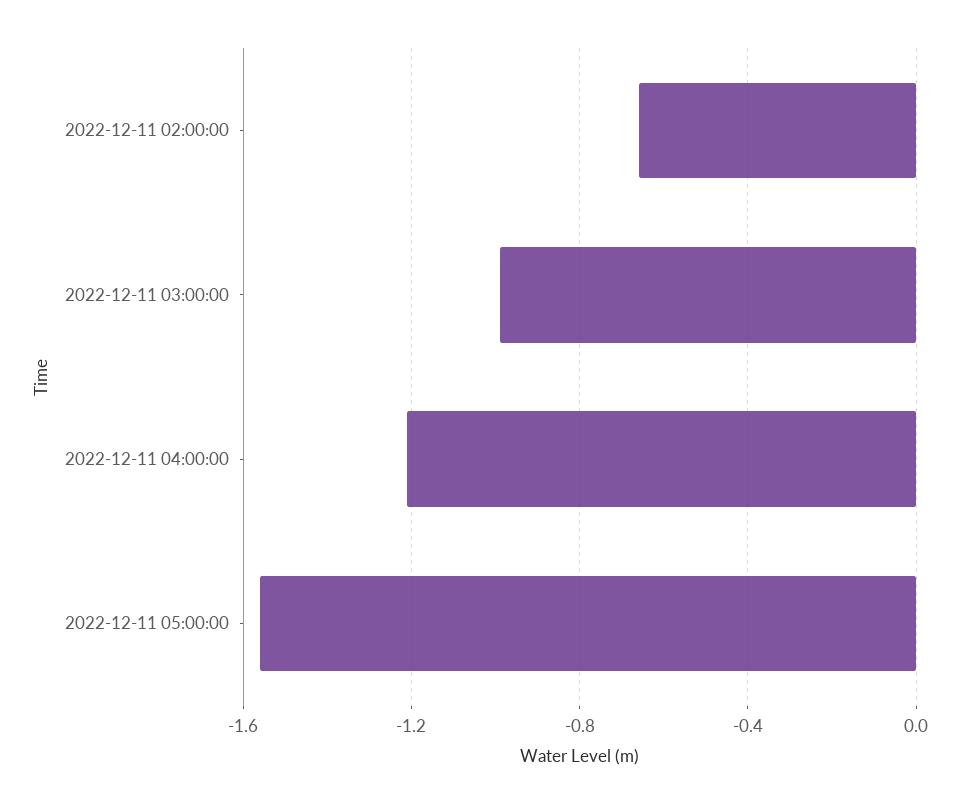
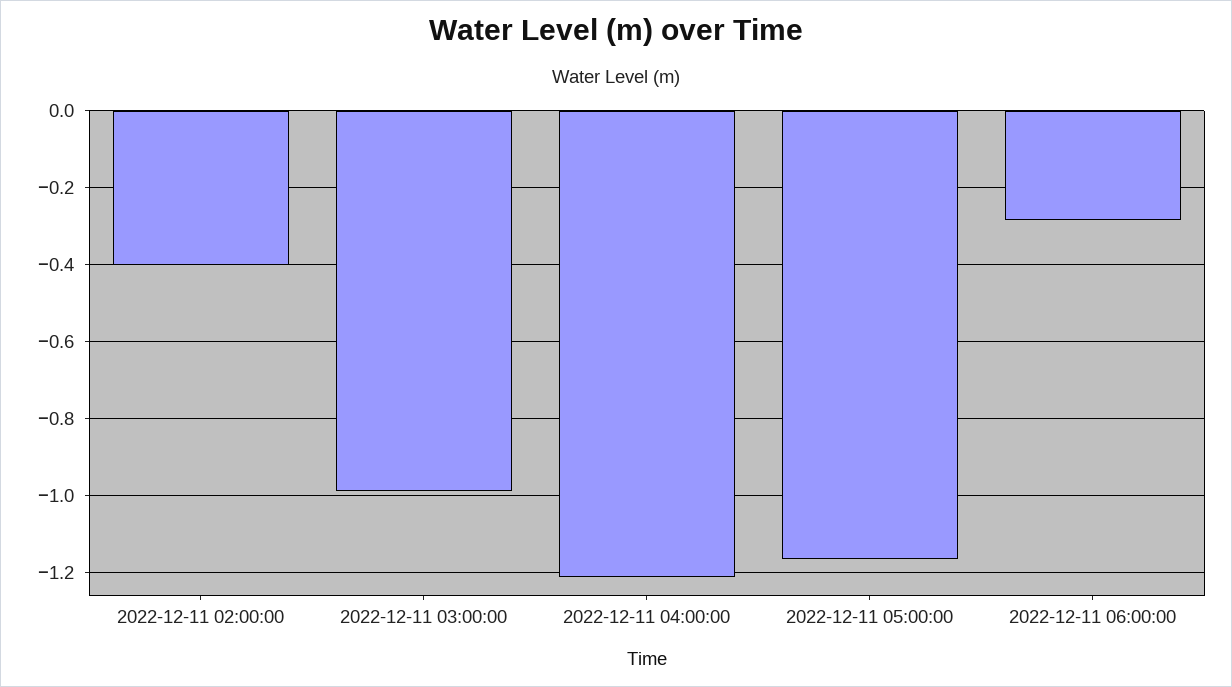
2022-12-11 02:00:00: -0.65 -> -0.4
2022-12-11 05:00:00: -1.55 -> -1.16
2022-12-11 06:00:00: none -> -0.28

